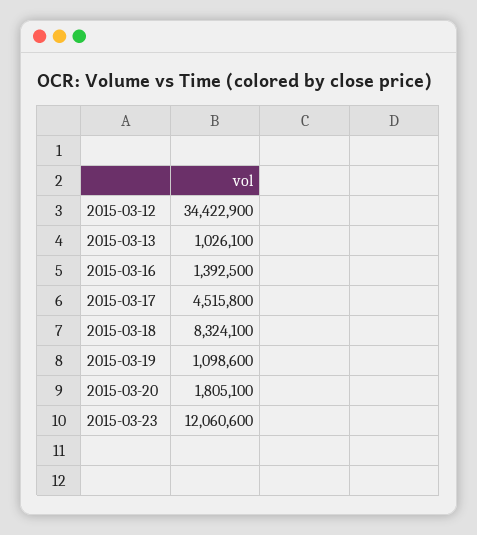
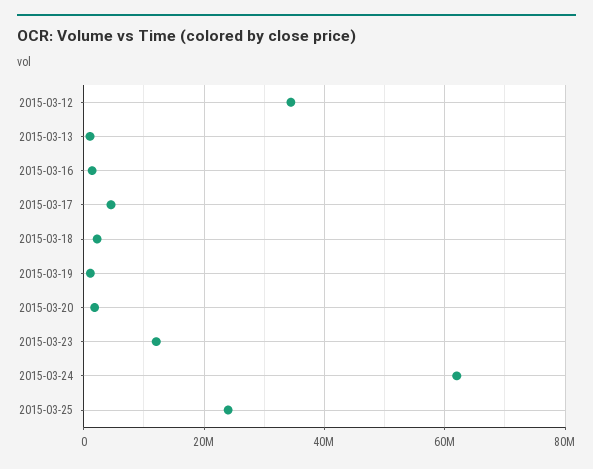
2015-03-18: 8324100 -> 2000000
2015-03-24: none -> 62000000
2015-03-25: none -> 24000000

